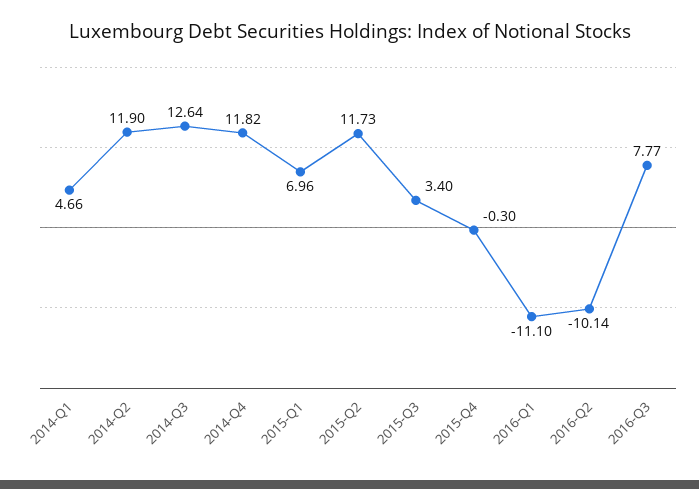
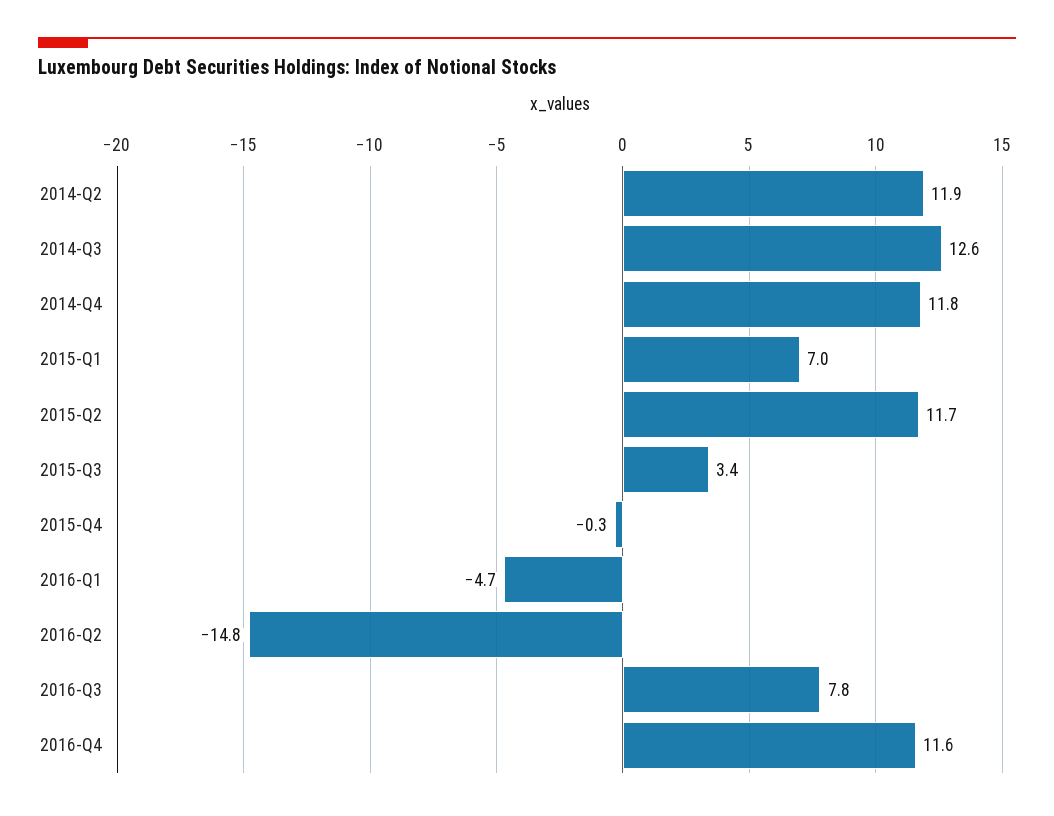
2014-Q1: 4.66 -> none
2016-Q1: -11.1 -> -4.7
2016-Q2: -10.14 -> -14.8
2016-Q4: none -> 11.6

